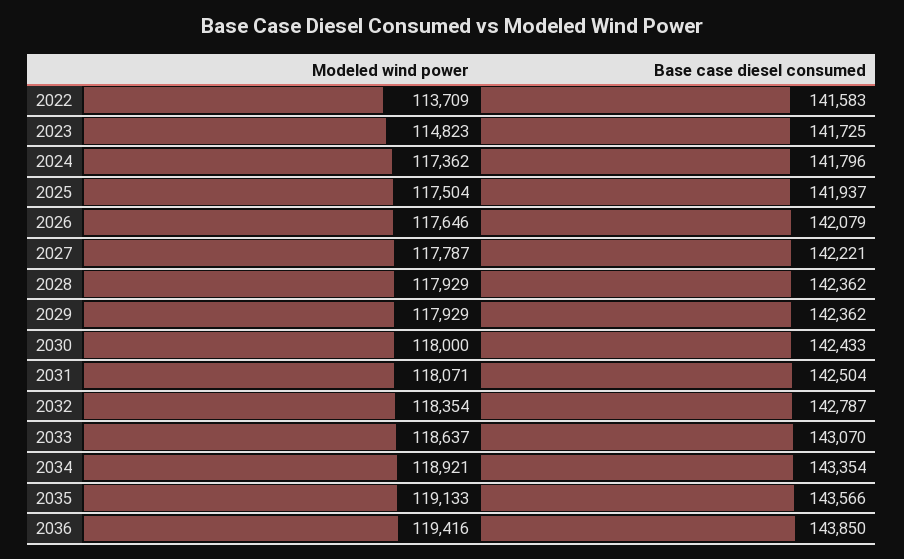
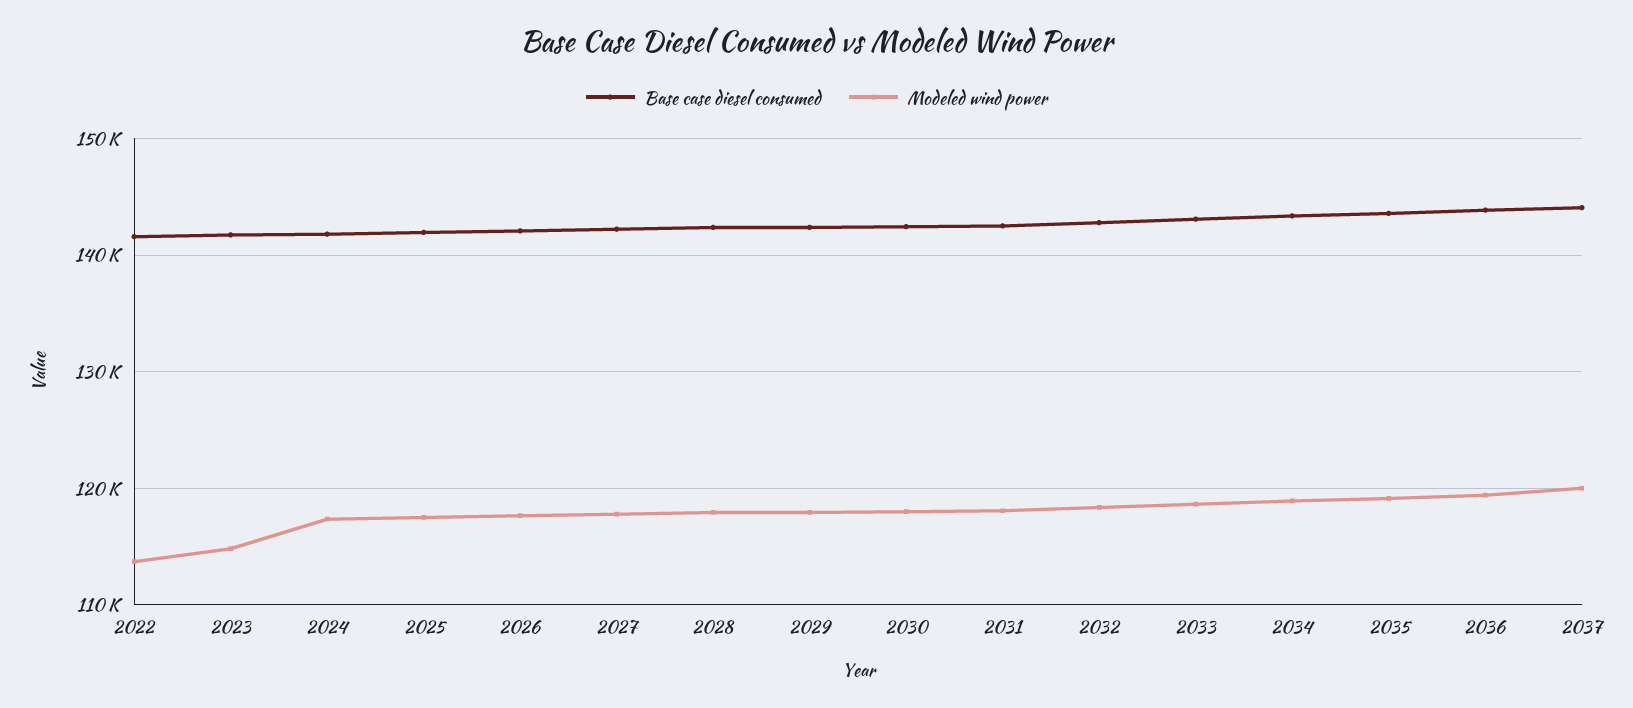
Base case diesel consumed, 2037: none -> 144000
Modeled wind power, 2037: none -> 120000

